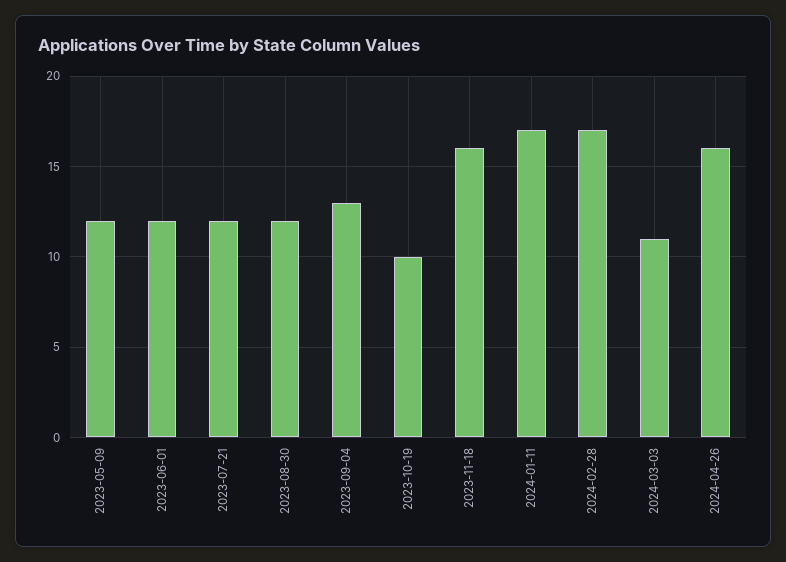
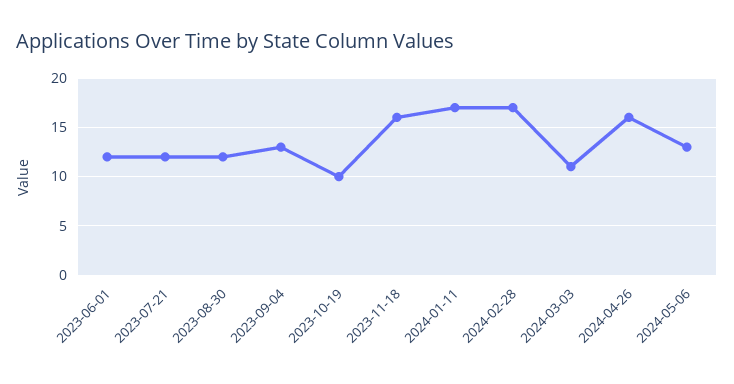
2023-05-09: 12 -> none
2024-05-06: none -> 13

